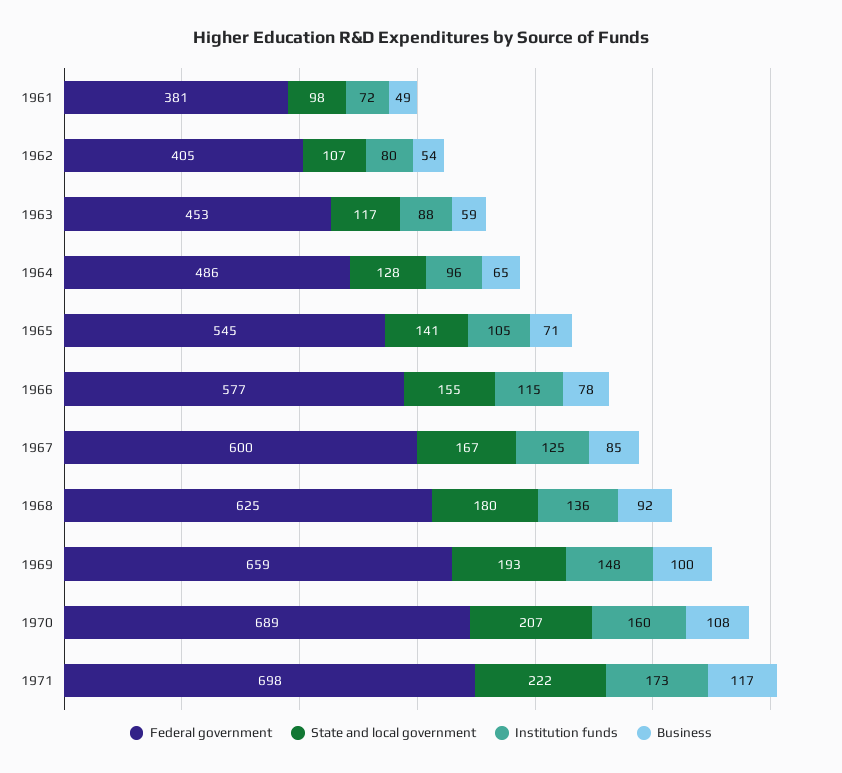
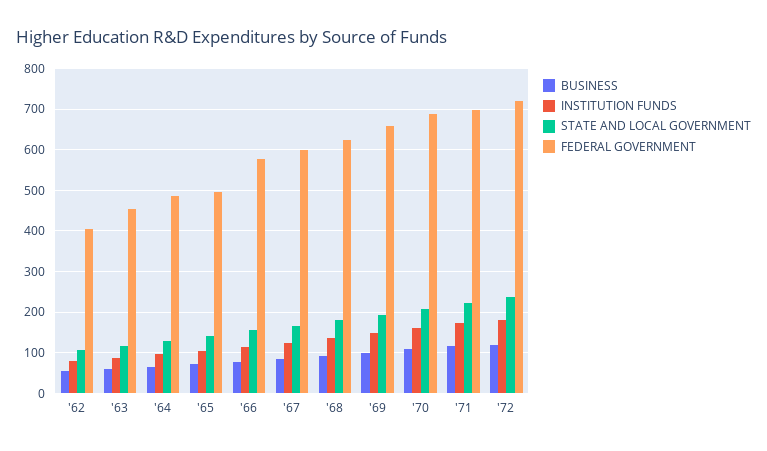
Federal government, 1961: 381 -> none
State and local government, 1961: 98 -> none
Institution funds, 1961: 72 -> none
Business, 1961: 49 -> none
Federal government, 1965: 545 -> 500
Business, '72: none -> 120
Institution funds, '72: none -> 180
State and local government, '72: none -> 240
Federal government, '72: none -> 720

